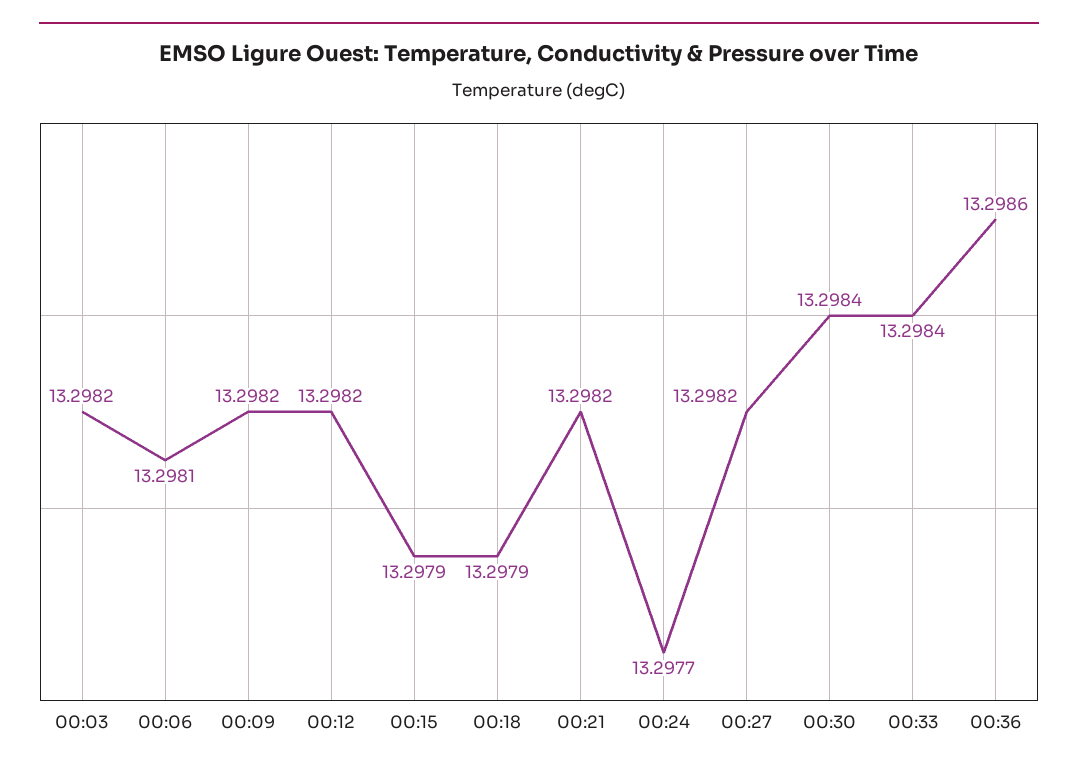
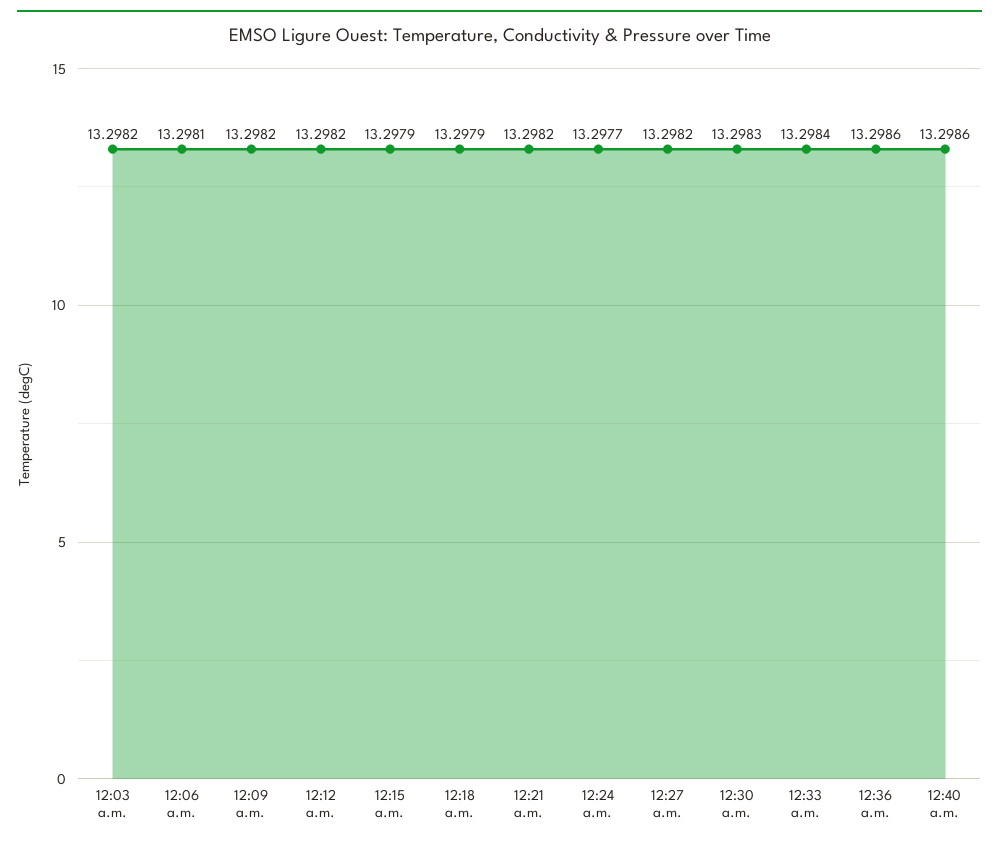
00:30: 13.2984 -> 13.2983
12:40 a.m.: none -> 13.2986

